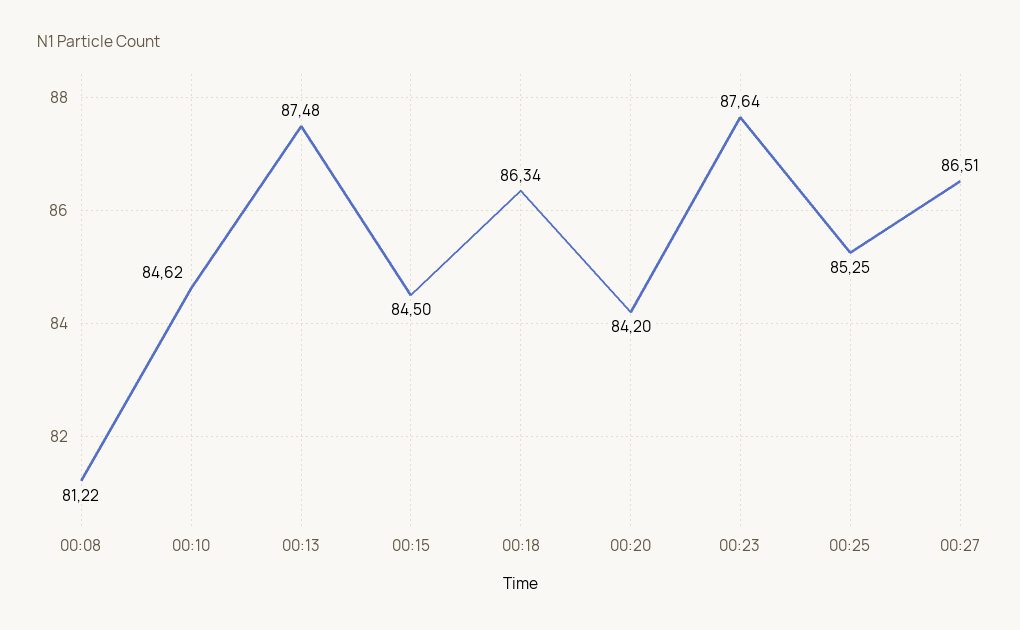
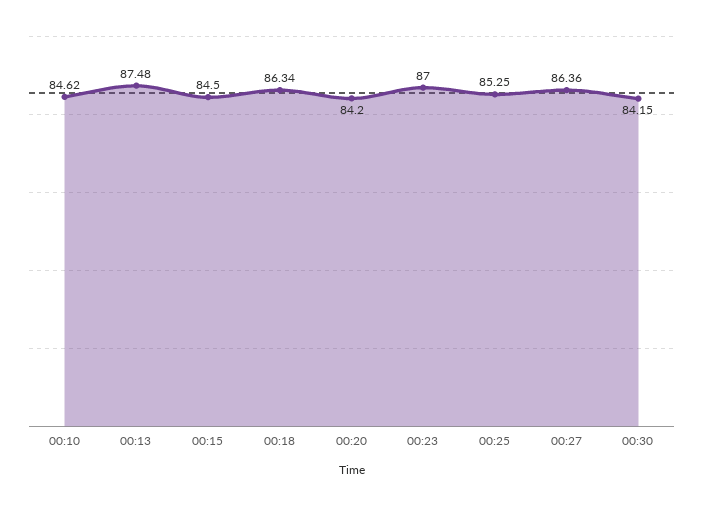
00:08: 81.22 -> none
00:23: 87.64 -> 87
00:27: 86.51 -> 86.36
00:30: none -> 84.15

